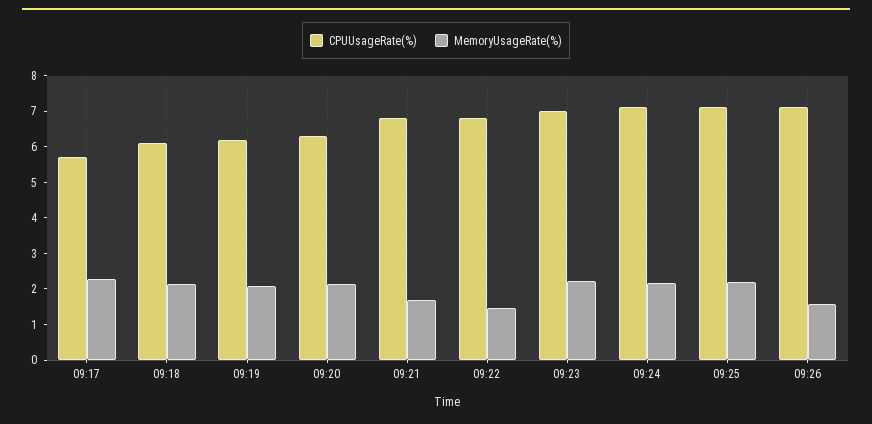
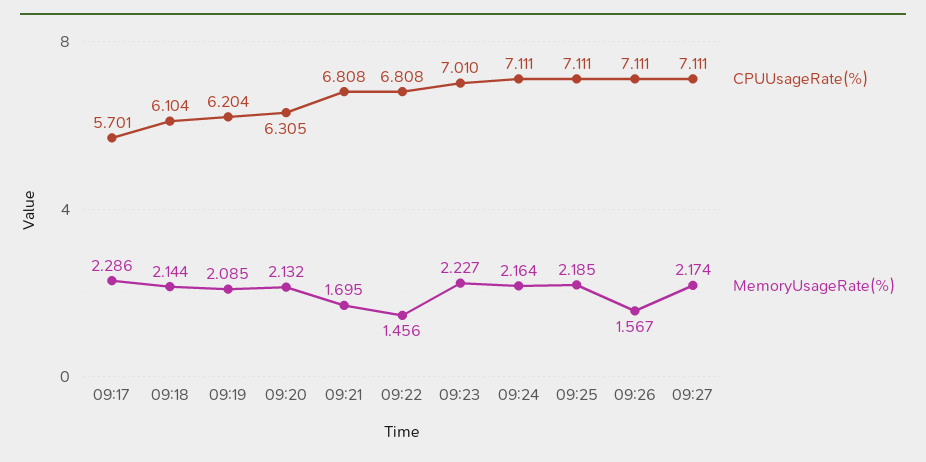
CPUUsageRate(%), 09:27: none -> 7.111
MemoryUsageRate(%), 09:27: none -> 2.174

